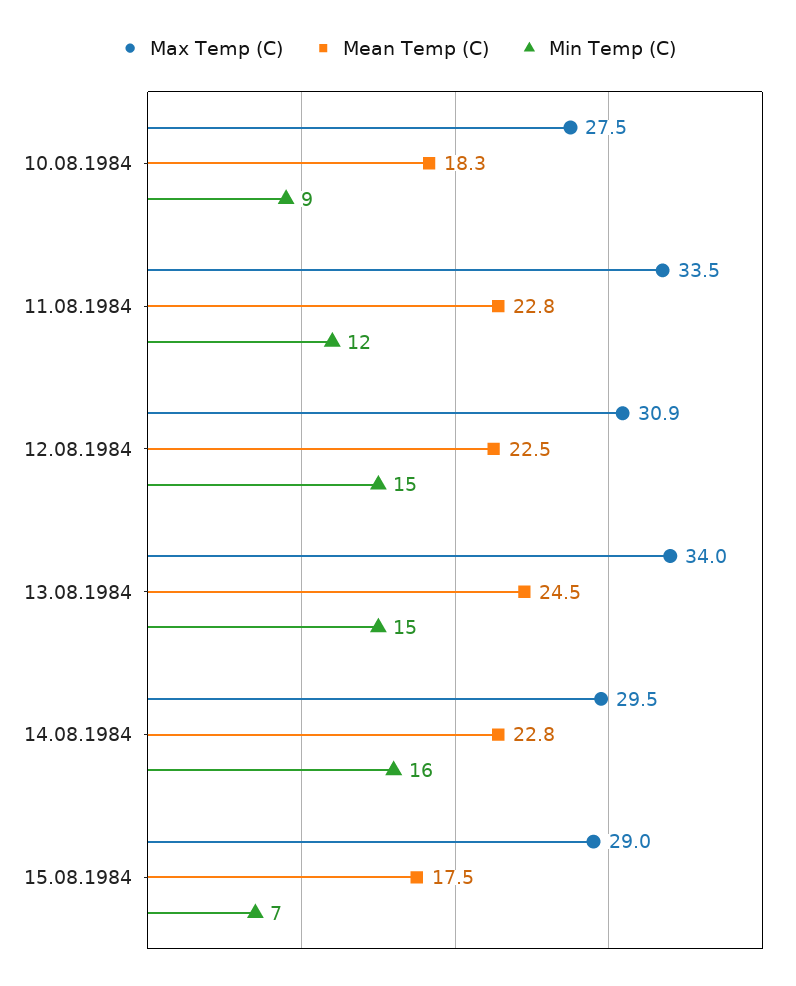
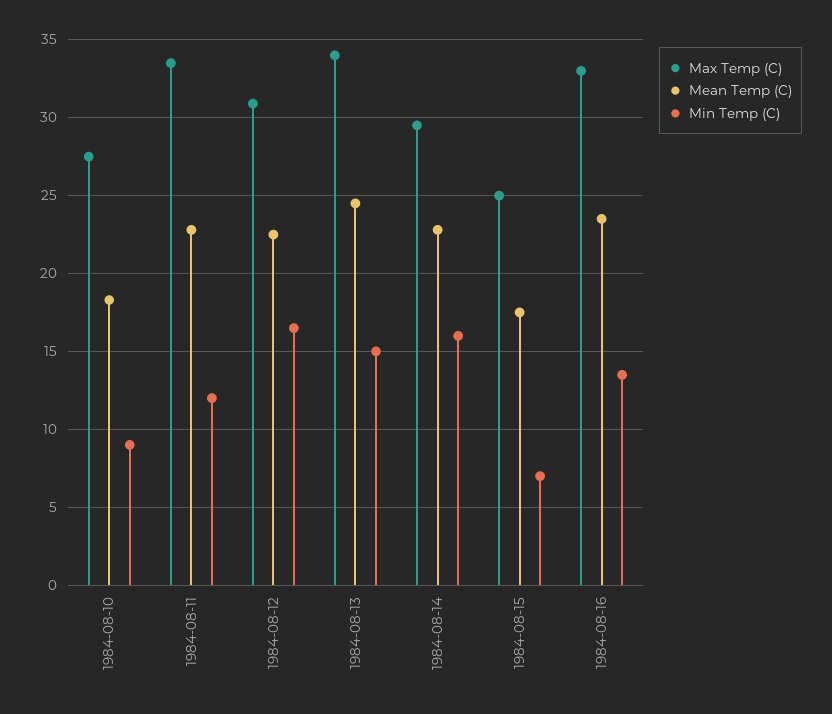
Min Temp (C), 12.08.1984: 15 -> 16.5
Max Temp (C), 15.08.1984: 29 -> 25
Max Temp (C), 1984-08-16: none -> 33
Mean Temp (C), 1984-08-16: none -> 23.5
Min Temp (C), 1984-08-16: none -> 13.5

